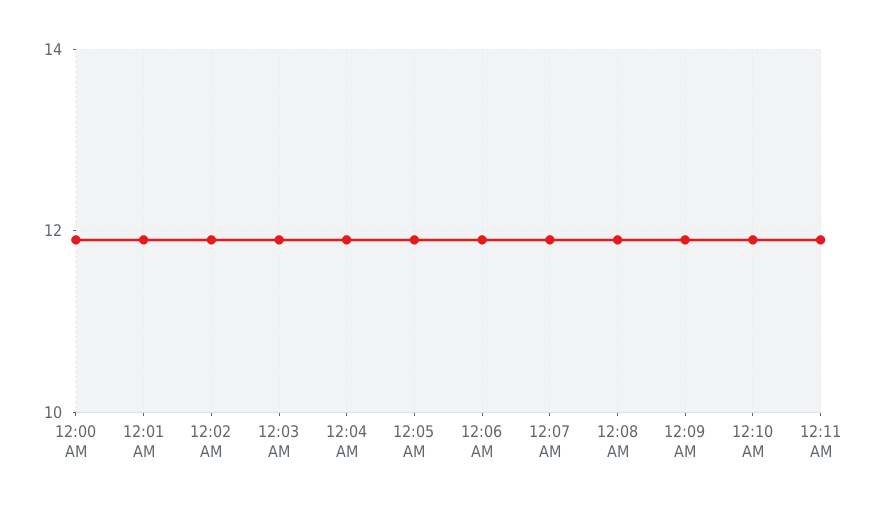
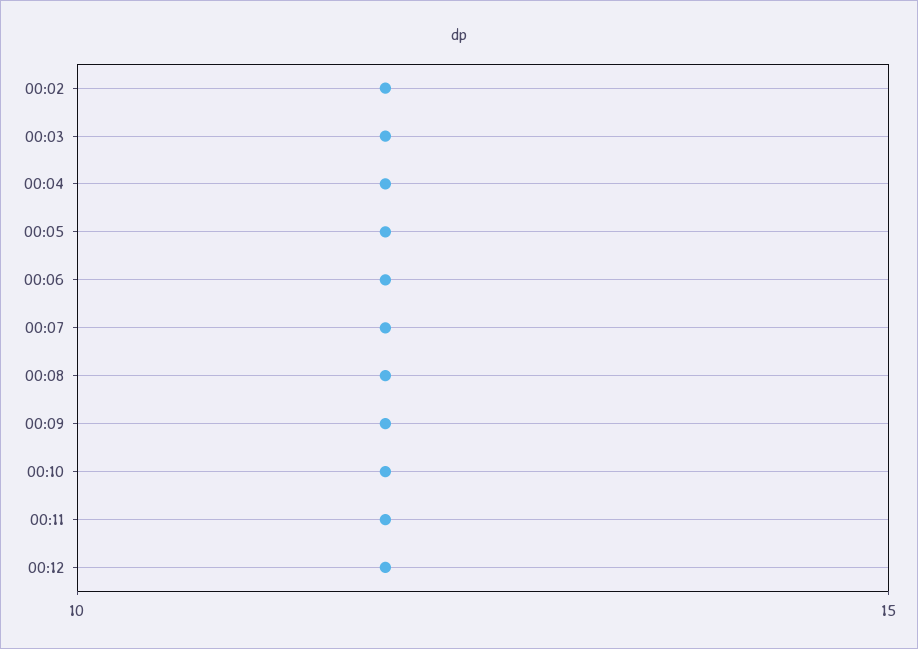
12:00 AM: 12 -> none
12:01 AM: 12 -> none
00:12: none -> 12

